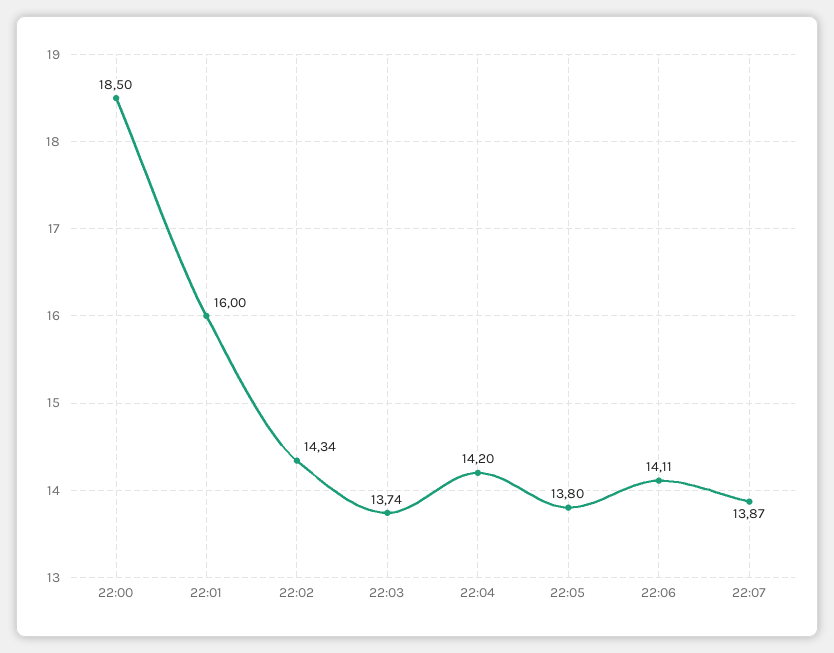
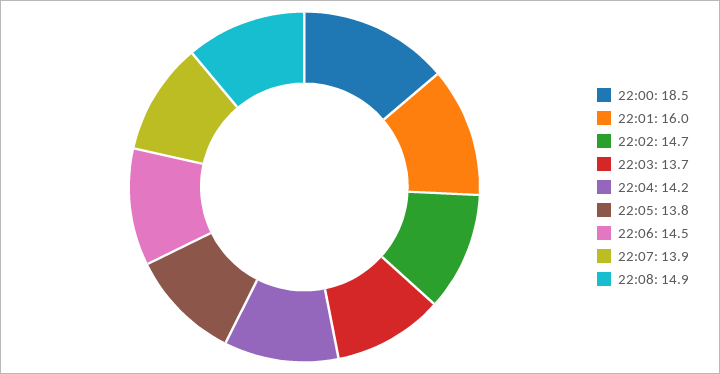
22:02: 14.34 -> 14.7
22:06: 14.11 -> 14.5
22:08: none -> 14.9

